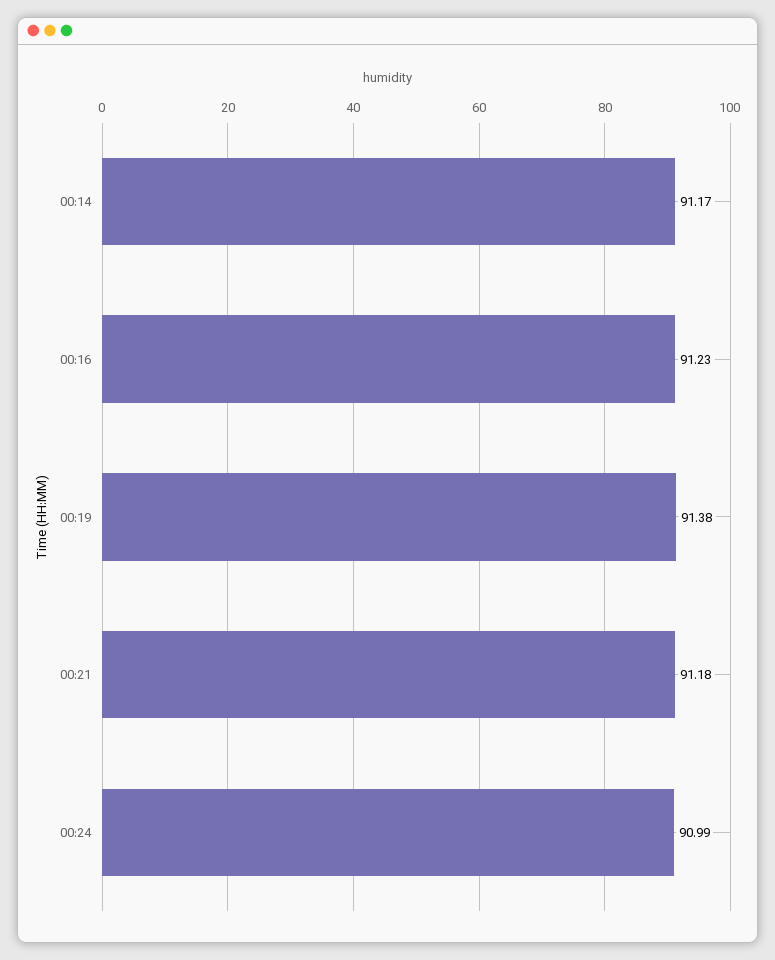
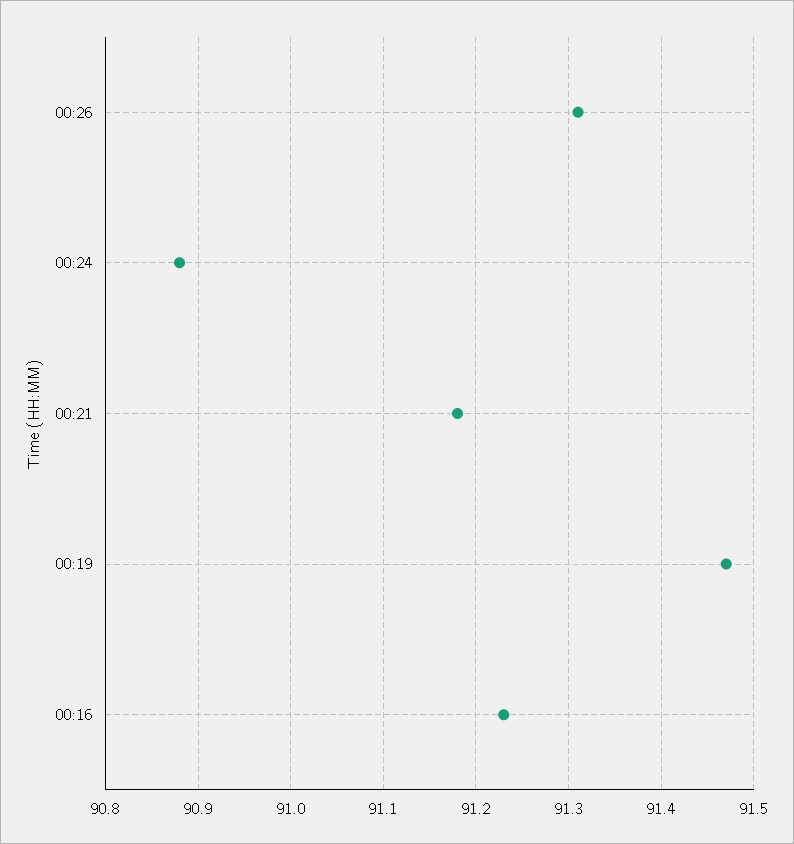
00:14: 91.17 -> none
00:19: 91.38 -> 91.47
00:24: 90.99 -> 90.88
00:26: none -> 91.31

